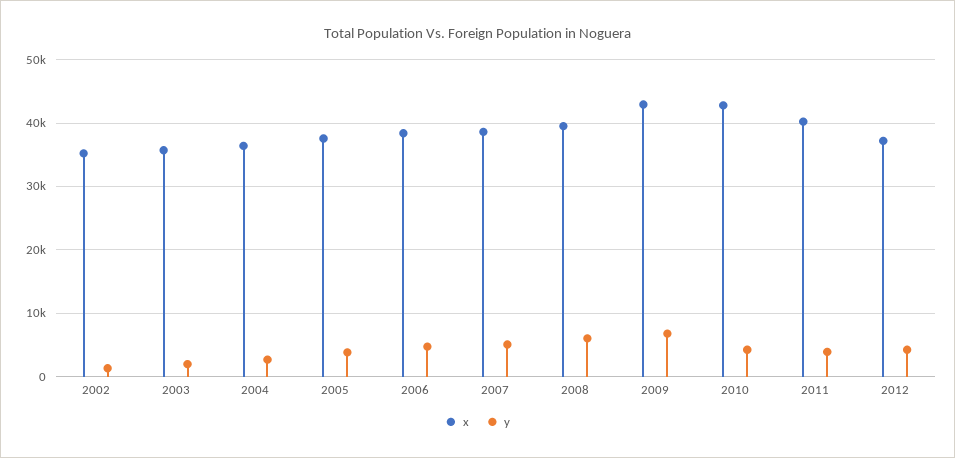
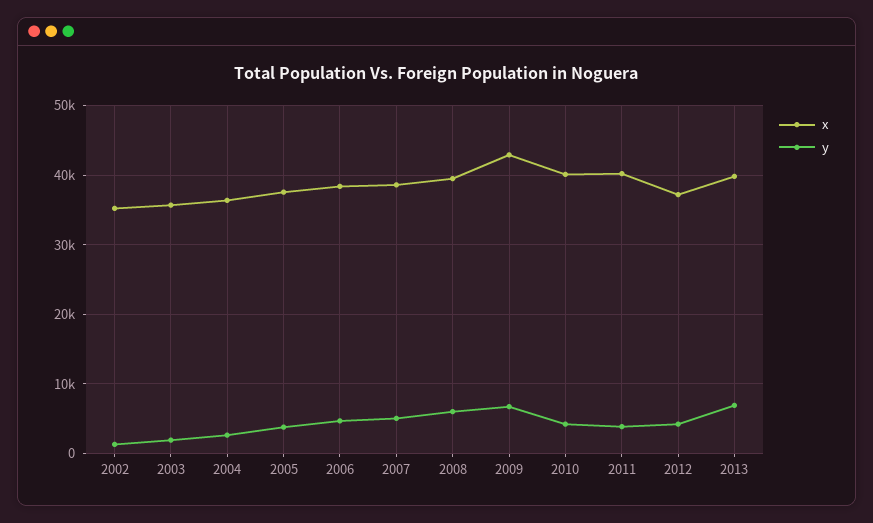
x, 2010: 43000 -> 40000
x, 2013: none -> 40000
y, 2013: none -> 7000

